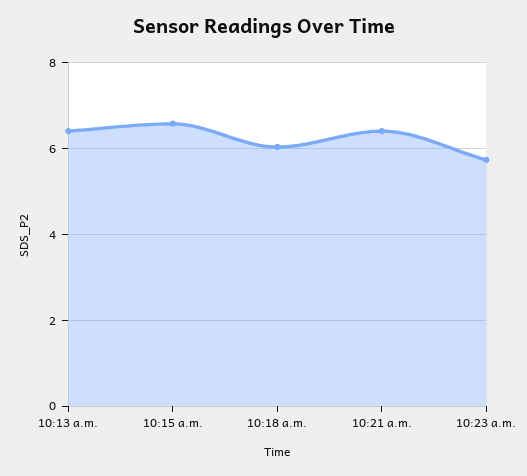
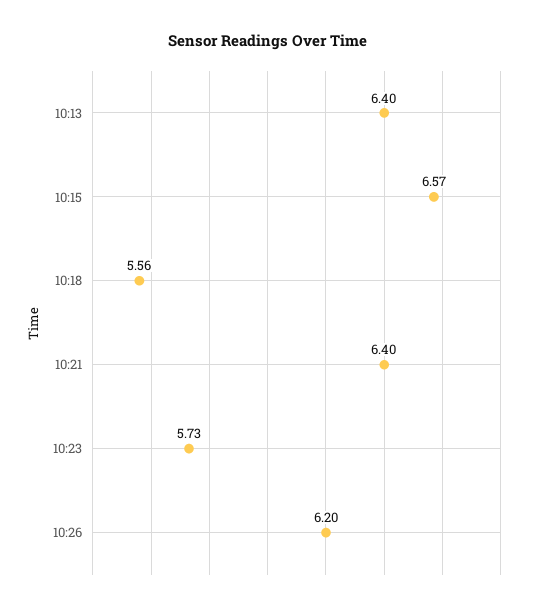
10:18 a.m.: 6 -> 5.56
10:26: none -> 6.2

